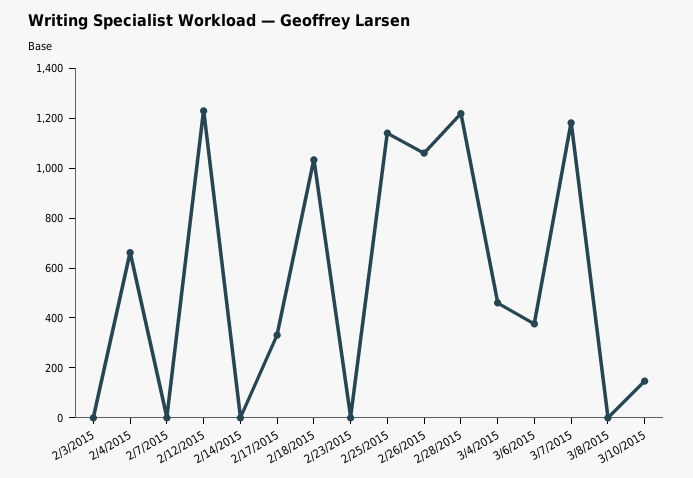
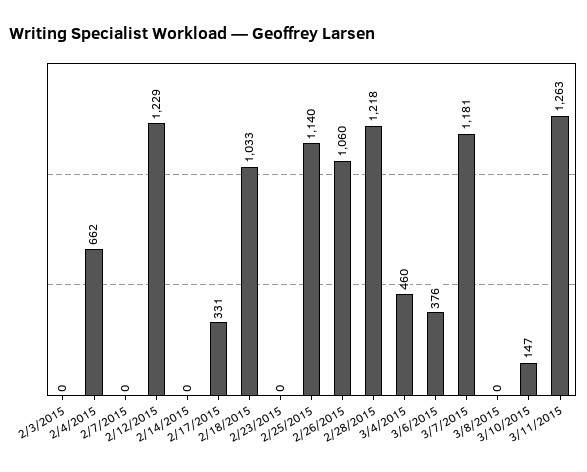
3/11/2015: none -> 1263

